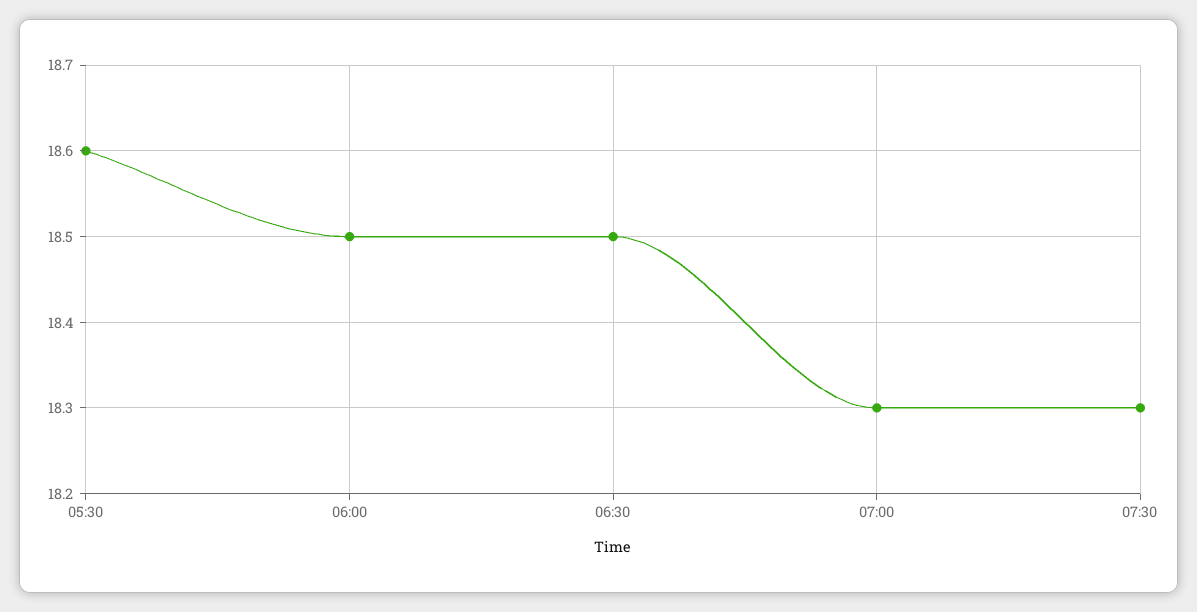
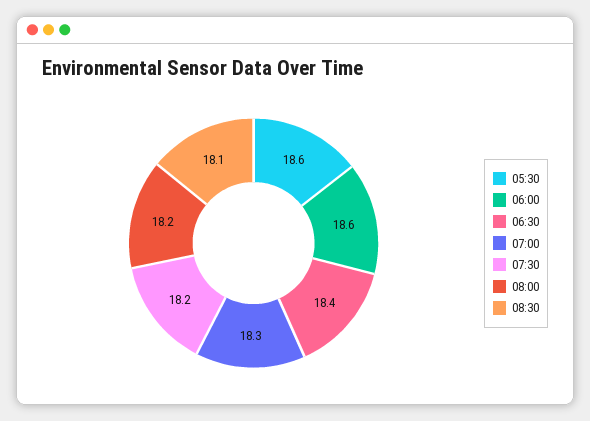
06:00: 18.5 -> 18.6
06:30: 18.5 -> 18.4
07:30: 18.3 -> 18.2
08:00: none -> 18.2
08:30: none -> 18.1

